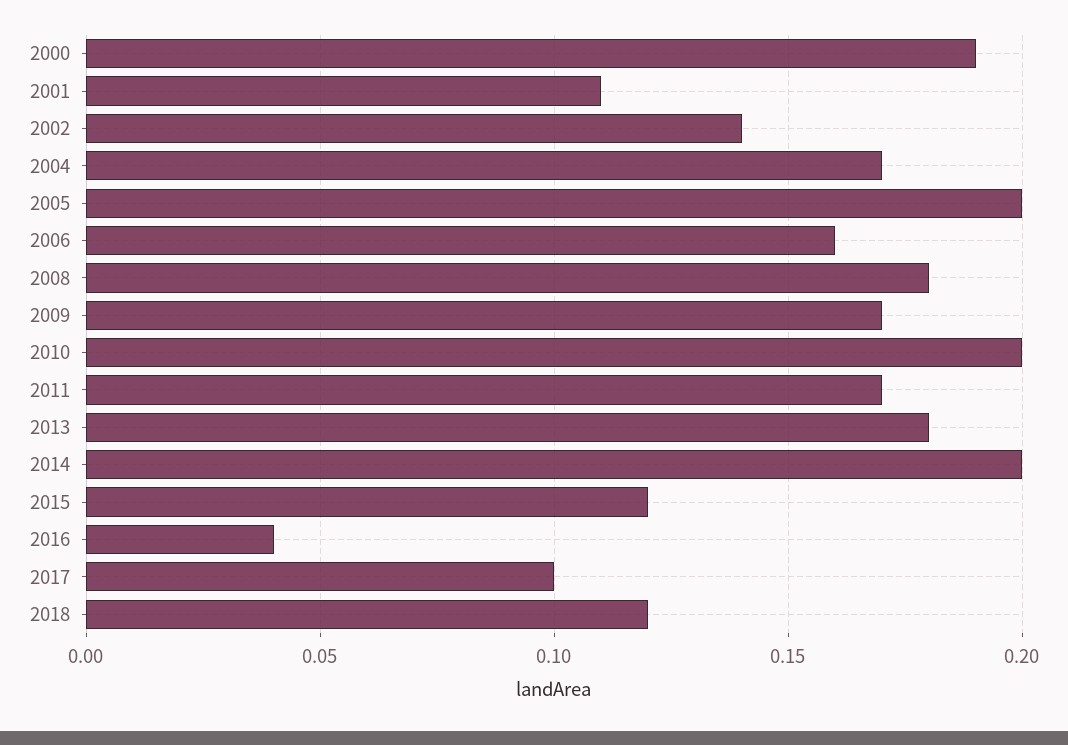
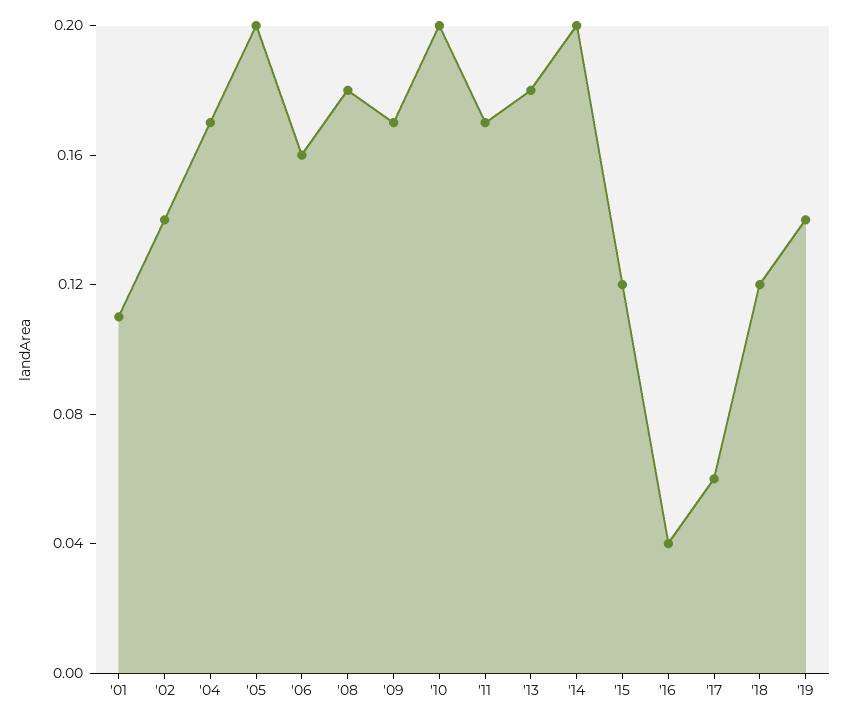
2000: 0.19 -> none
2017: 0.1 -> 0.06
'19: none -> 0.14

